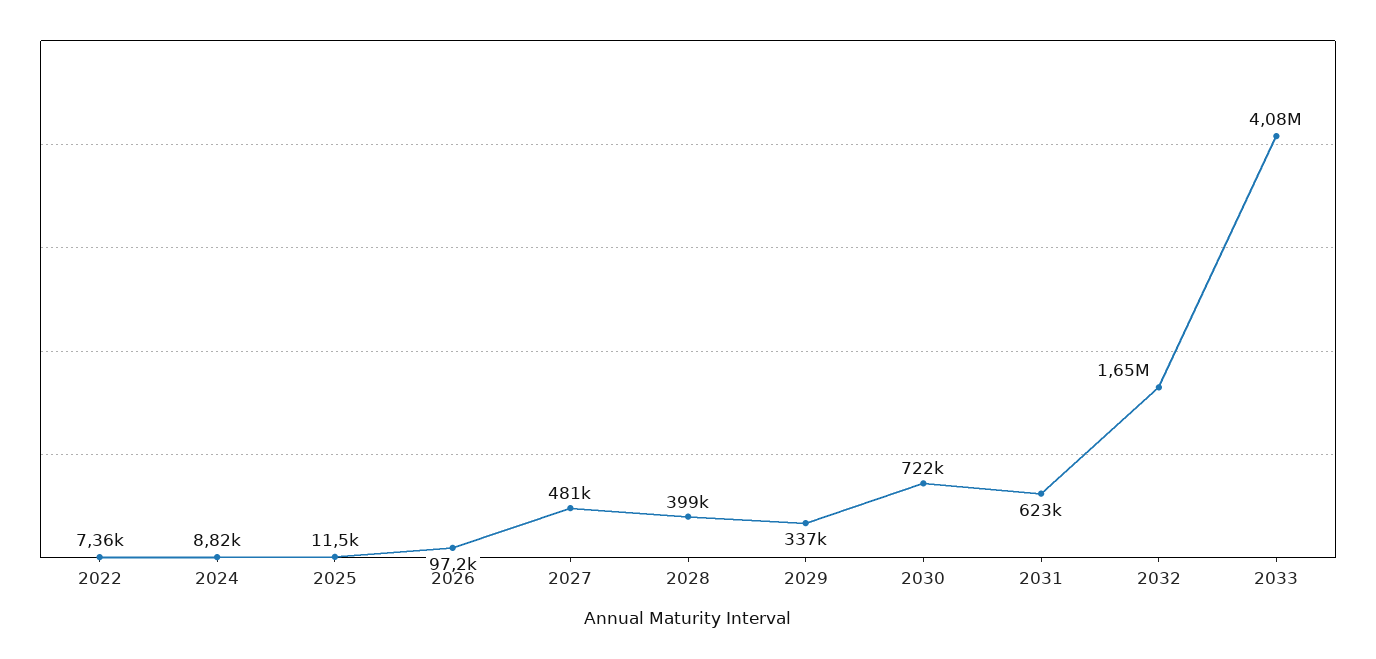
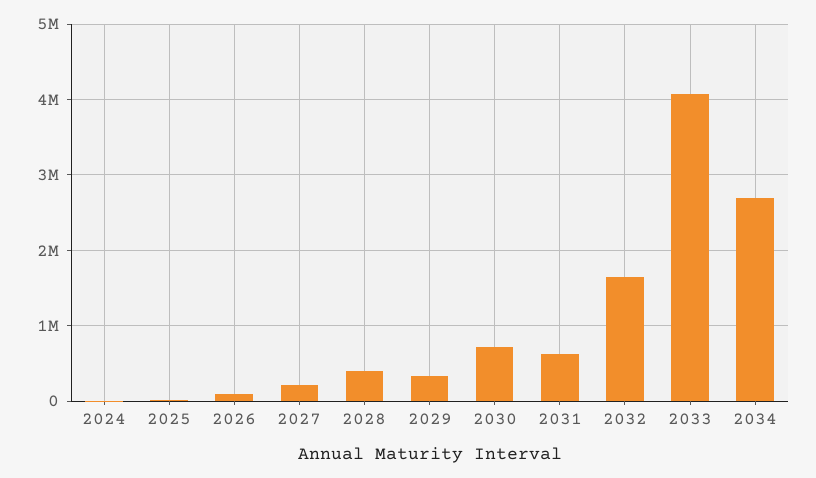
2022: 7360 -> none
2027: 481000 -> 200000
2034: none -> 2700000

